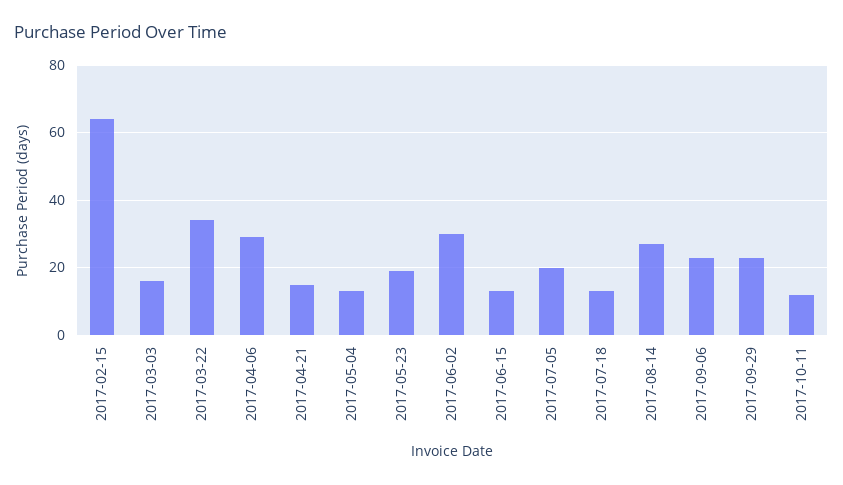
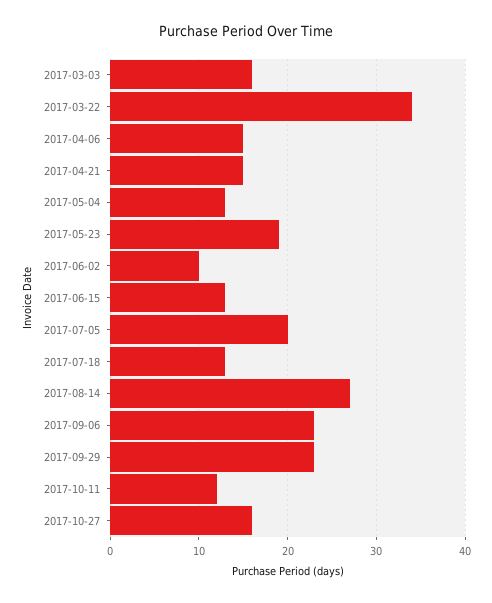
2017-02-15: 65 -> none
2017-04-06: 30 -> 15
2017-06-02: 30 -> 10
2017-10-27: none -> 16

